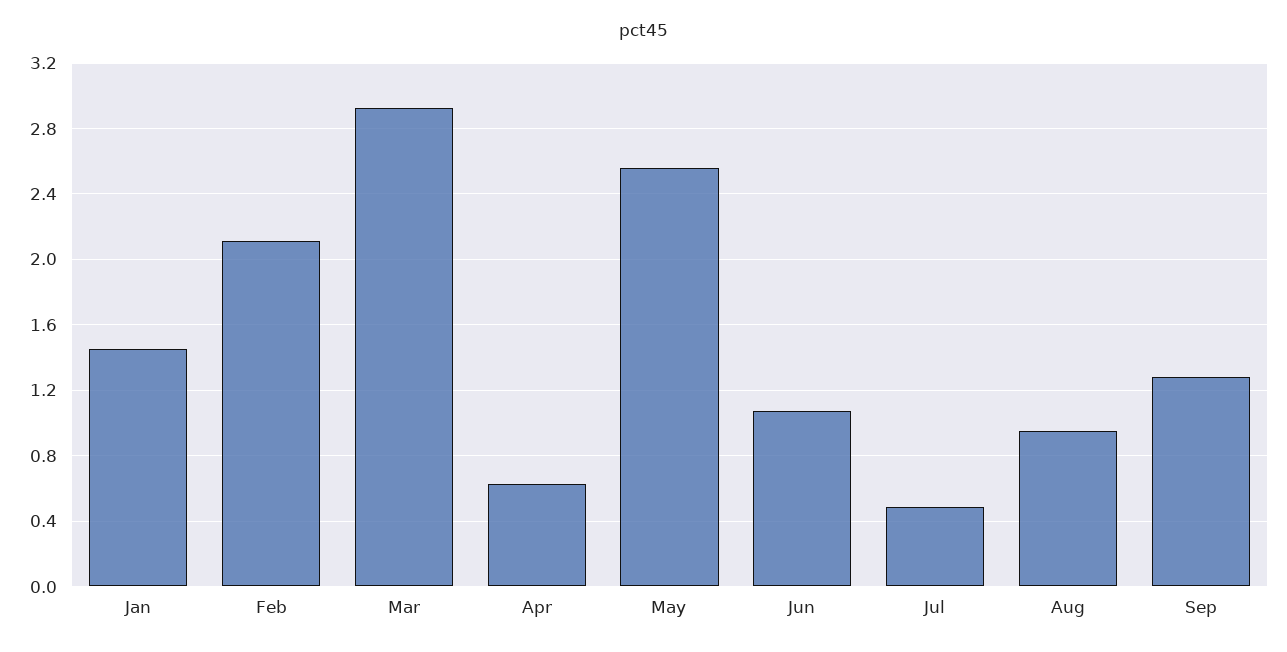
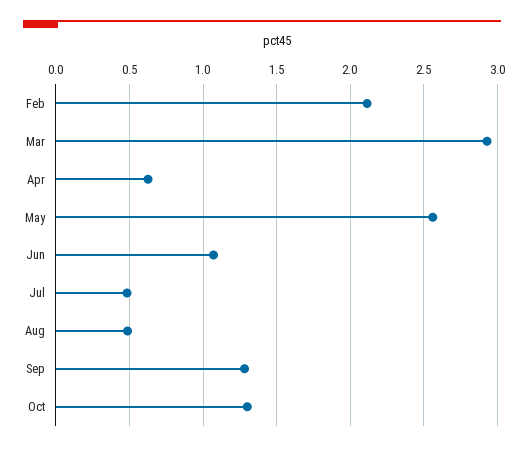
Jan: 1.45 -> none
Aug: 0.95 -> 0.5
Oct: none -> 1.3

